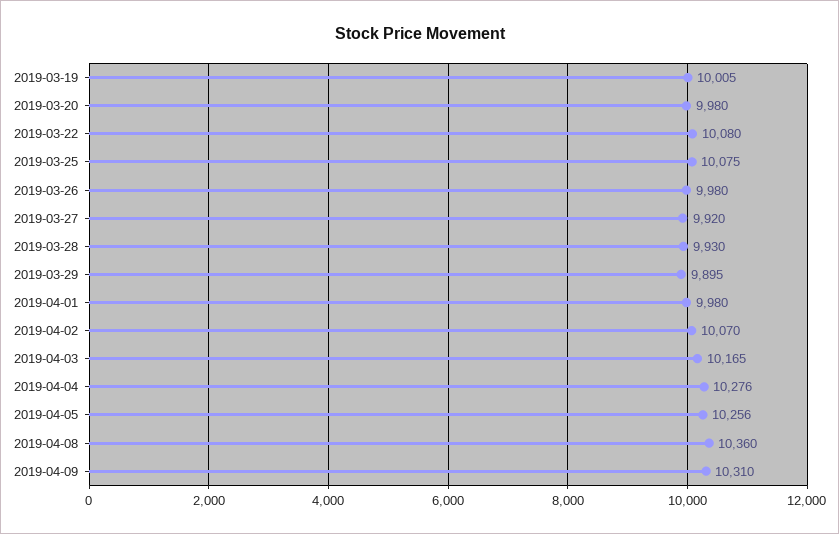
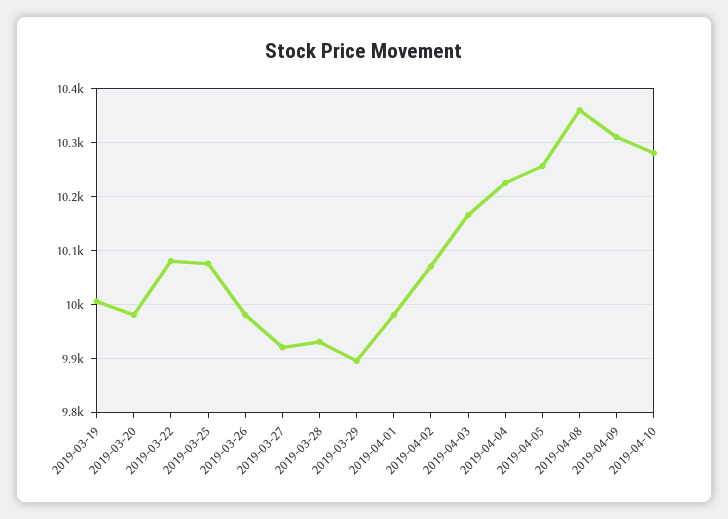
2019-04-04: 10276 -> 10220
2019-04-10: none -> 10280

